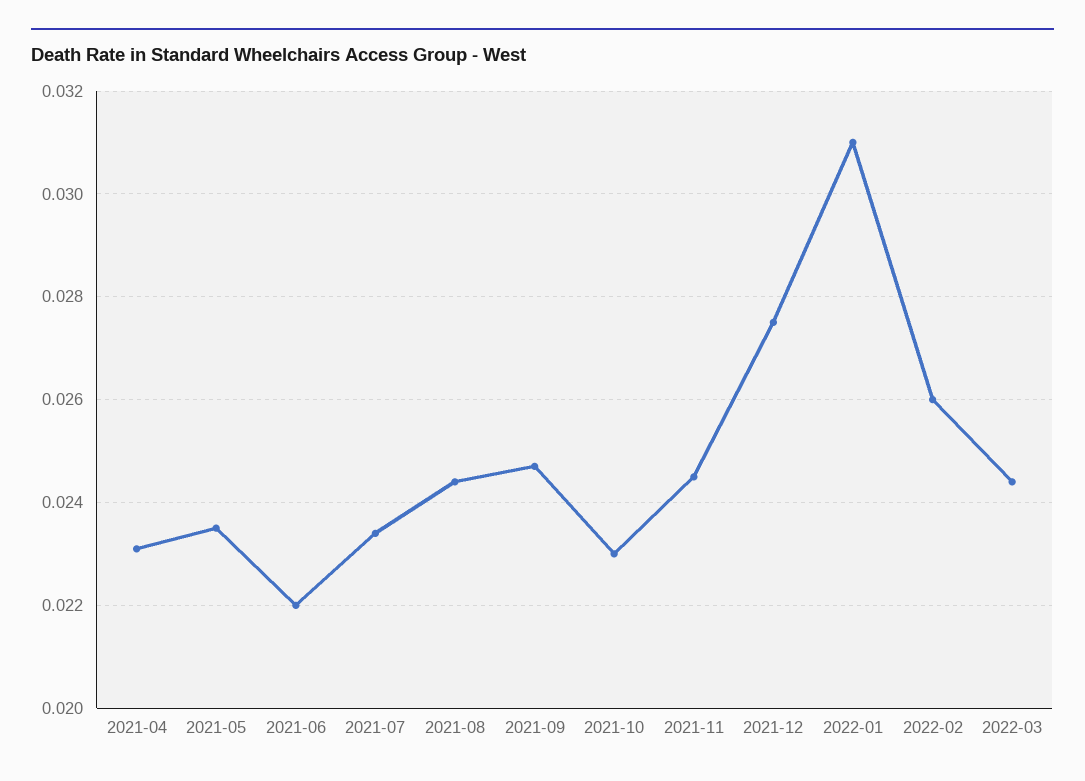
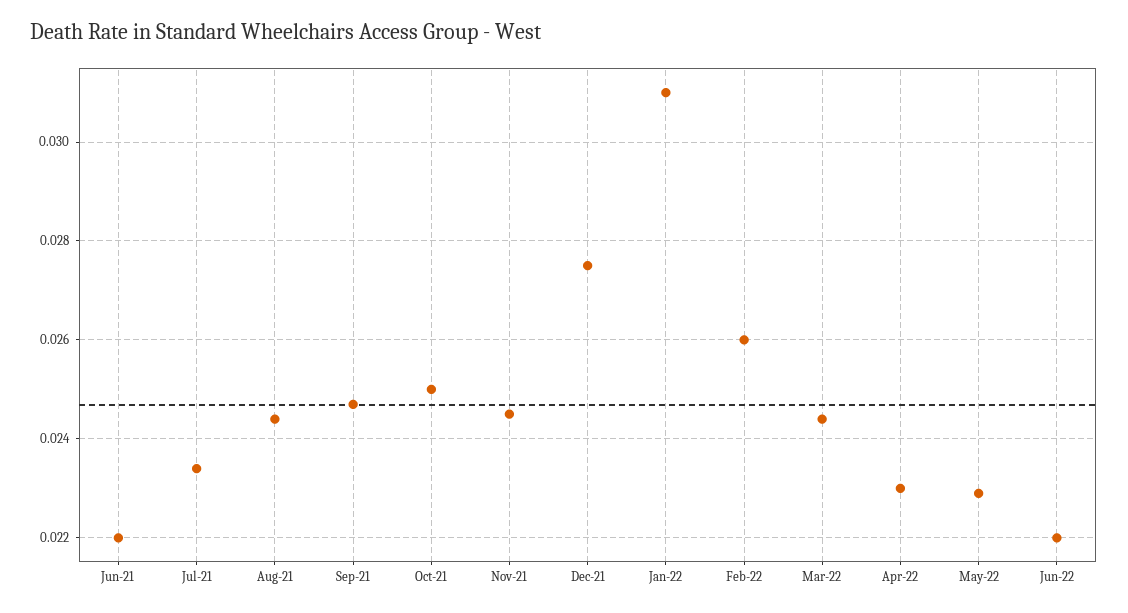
2021-04: 0.023 -> none
2021-05: 0.0235 -> none
2021-10: 0.023 -> 0.025
Apr-22: none -> 0.023
May-22: none -> 0.023
Jun-22: none -> 0.022

